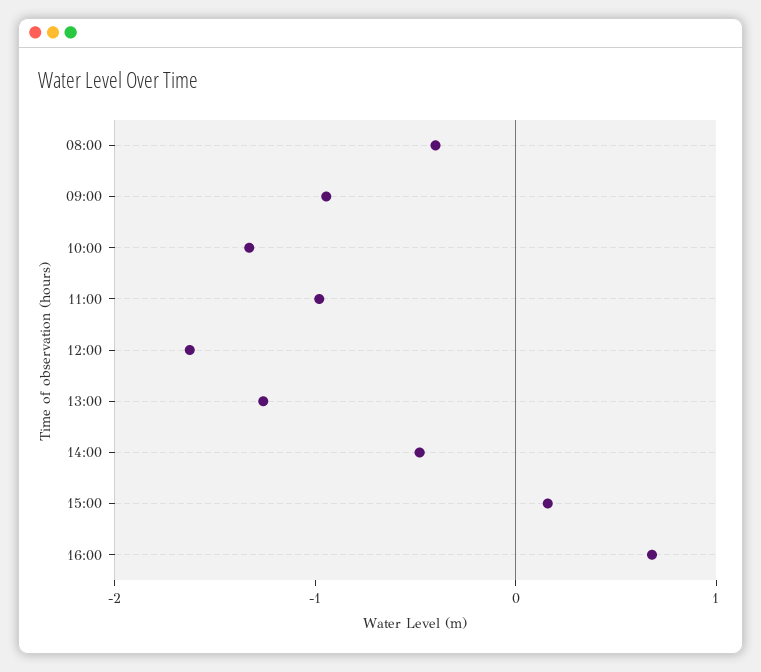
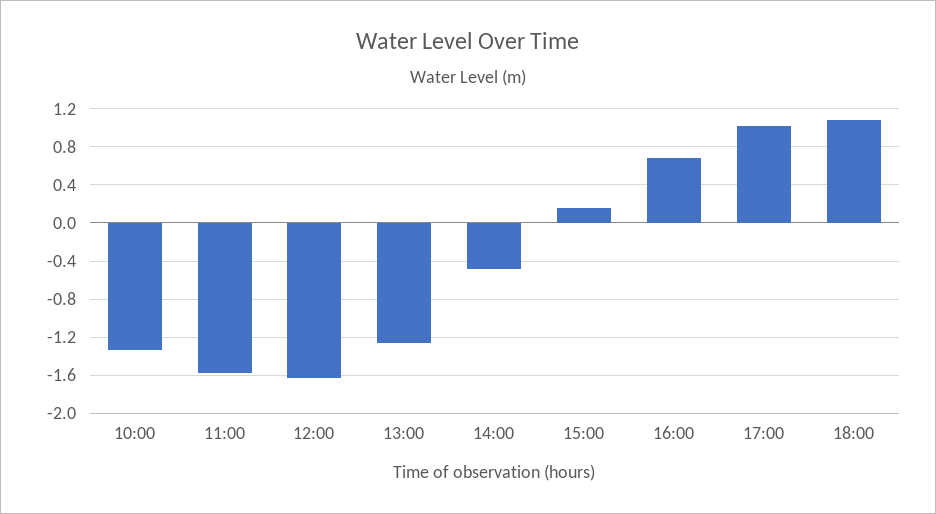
08:00: -0.4 -> none
09:00: -1 -> none
11:00: -1 -> -1.6
17:00: none -> 1
18:00: none -> 1.1

